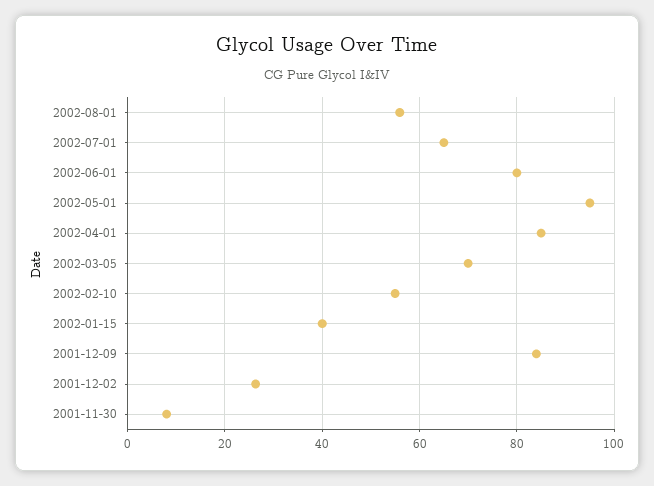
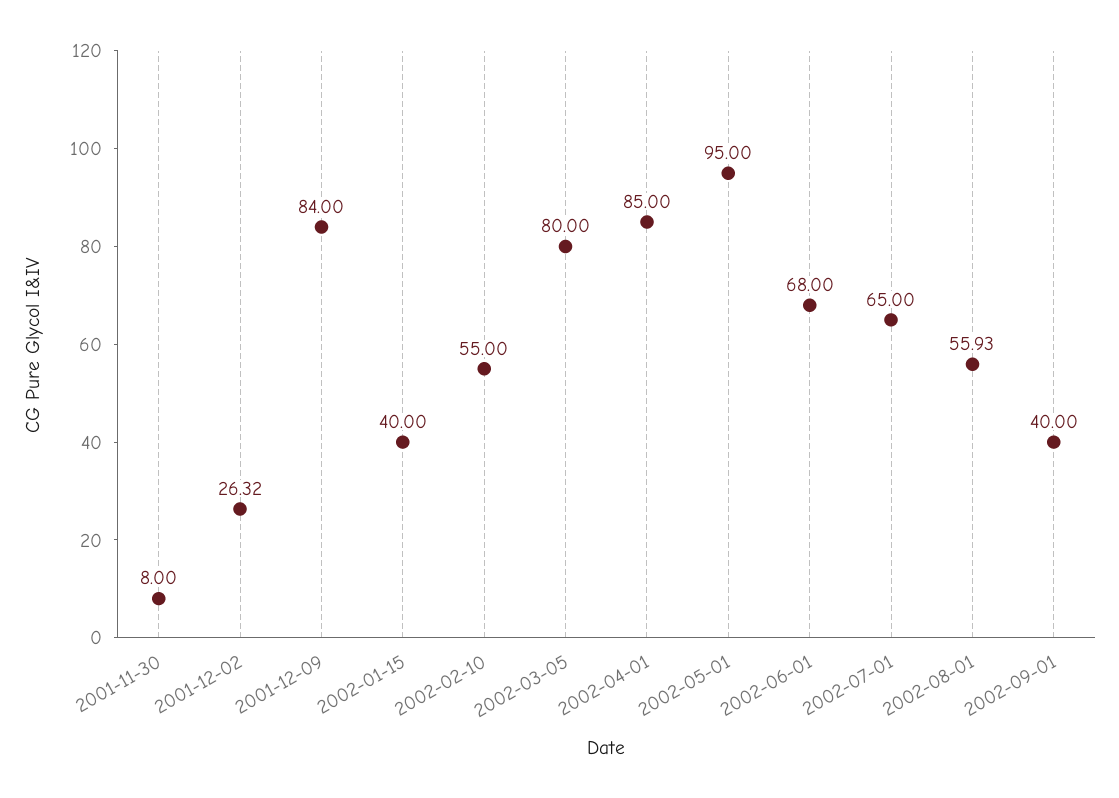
2002-06-01: 80 -> 68
2002-03-05: 70 -> 80
2002-09-01: none -> 40

